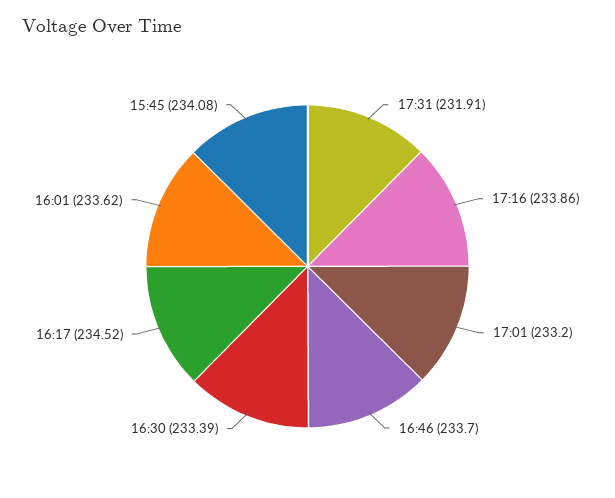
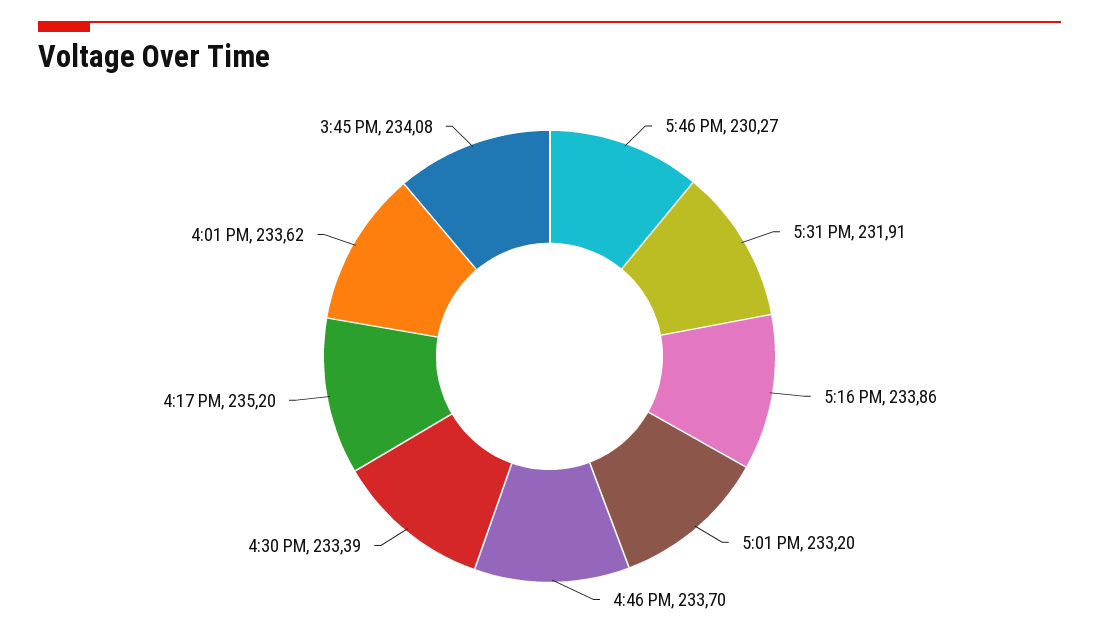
16:17: 234.52 -> 235.2
5:46 PM: none -> 230.27

